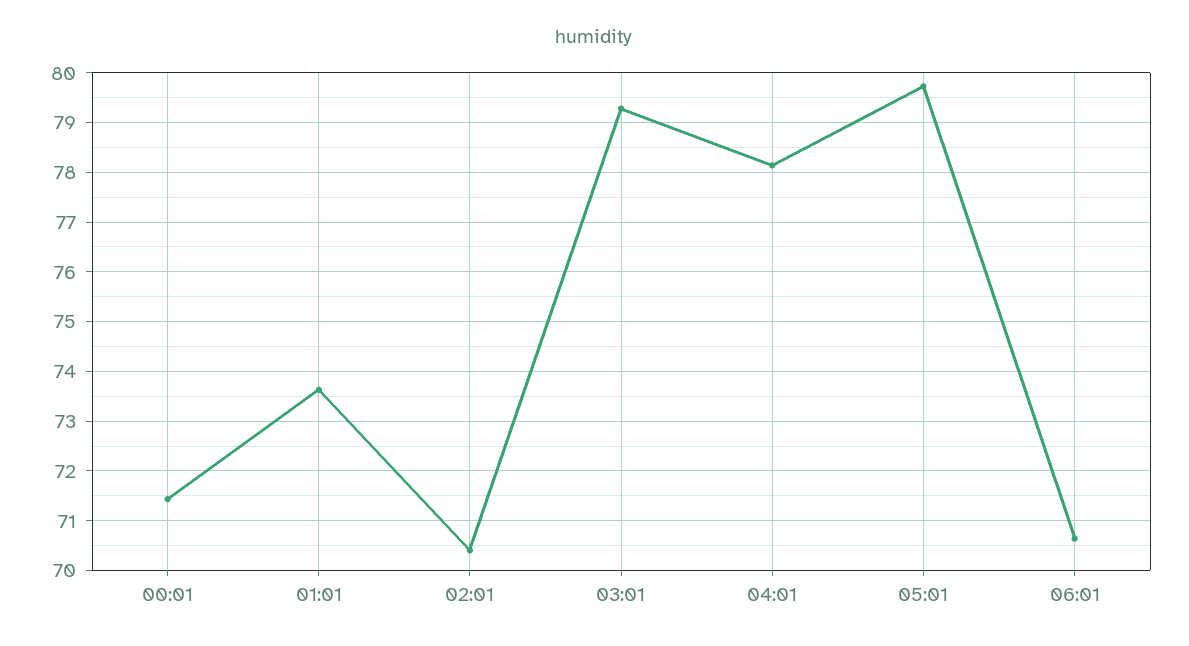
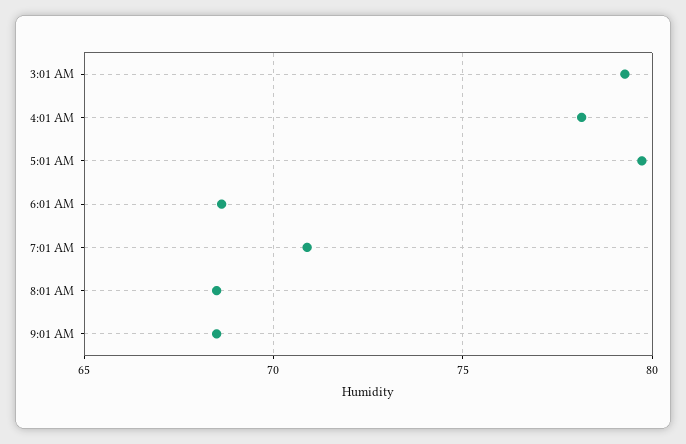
00:01: 71.4 -> none
01:01: 73.6 -> none
02:01: 70.4 -> none
06:01: 70.6 -> 68.5
7:01 AM: none -> 71
8:01 AM: none -> 68.5
9:01 AM: none -> 68.5

